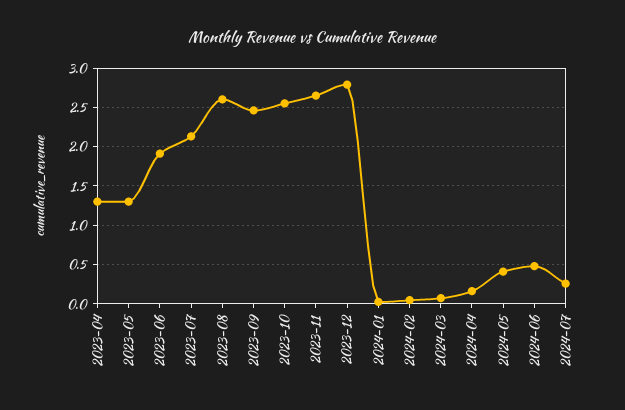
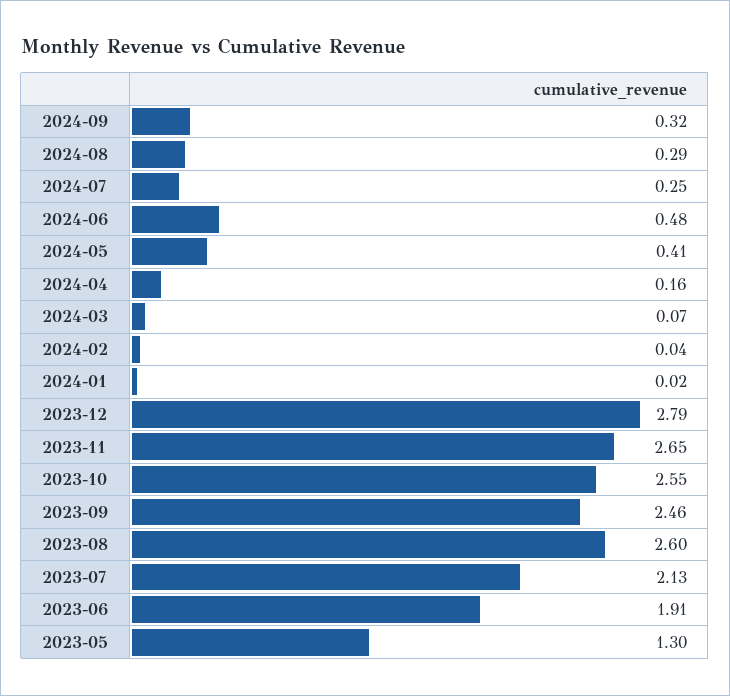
2023-04: 1.3 -> none
2024-09: none -> 0.32
2024-08: none -> 0.29

